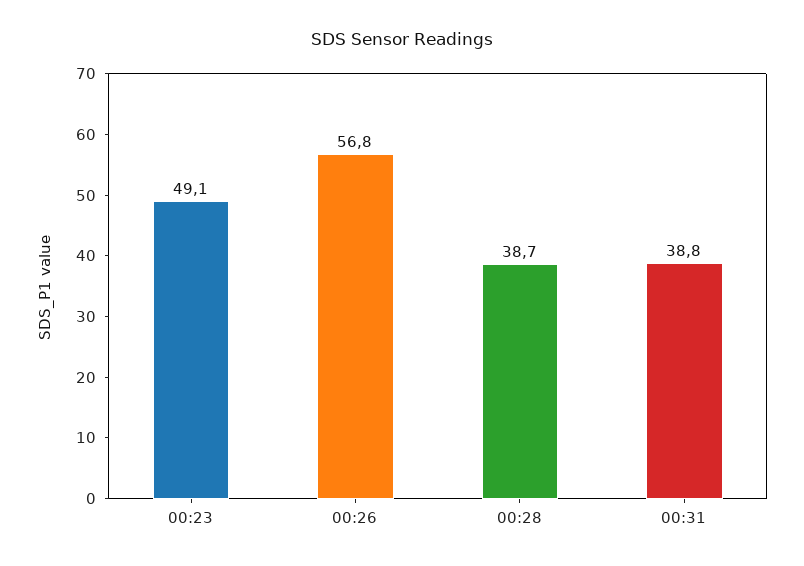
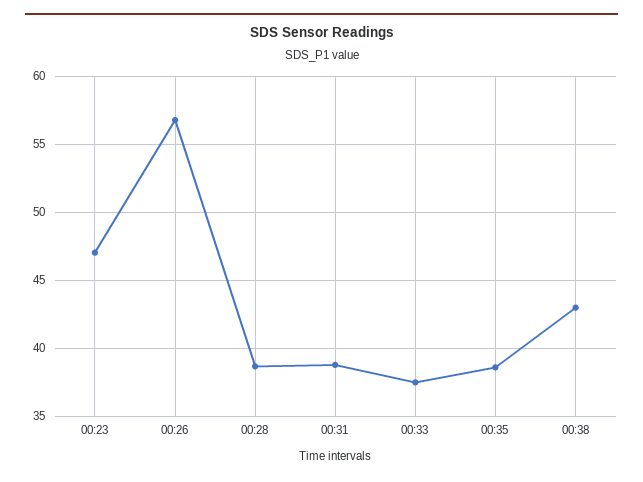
00:23: 49.1 -> 47
00:33: none -> 37.5
00:35: none -> 38.5
00:38: none -> 43

